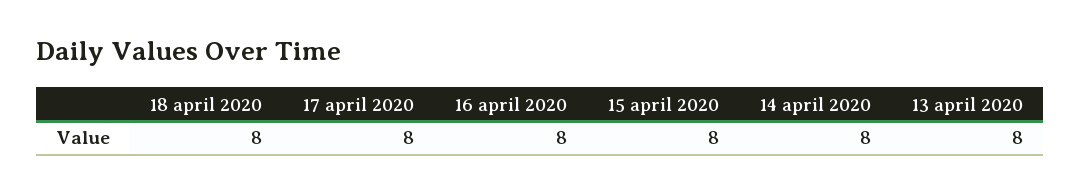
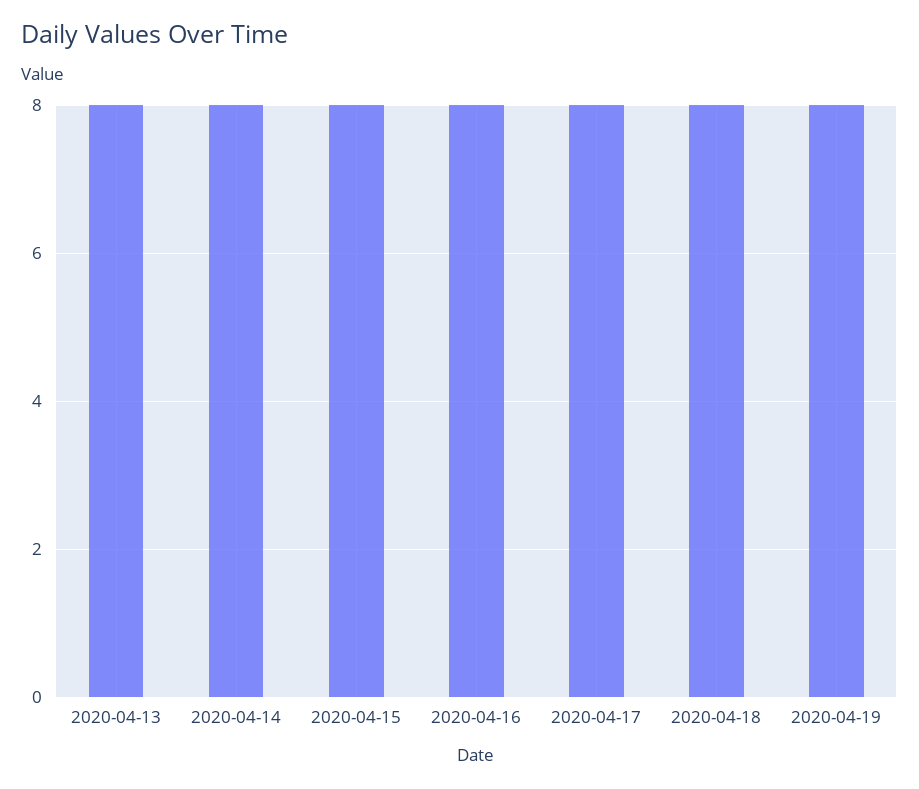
2020-04-19: none -> 8

